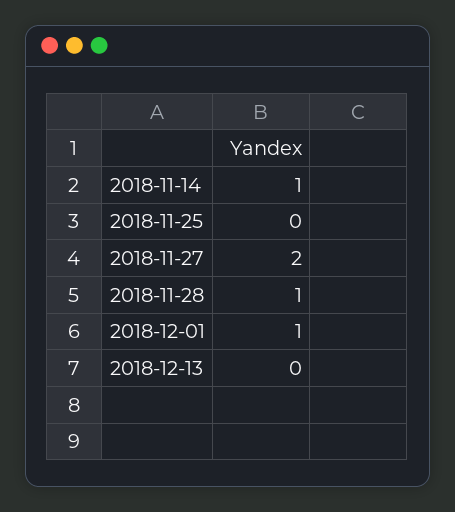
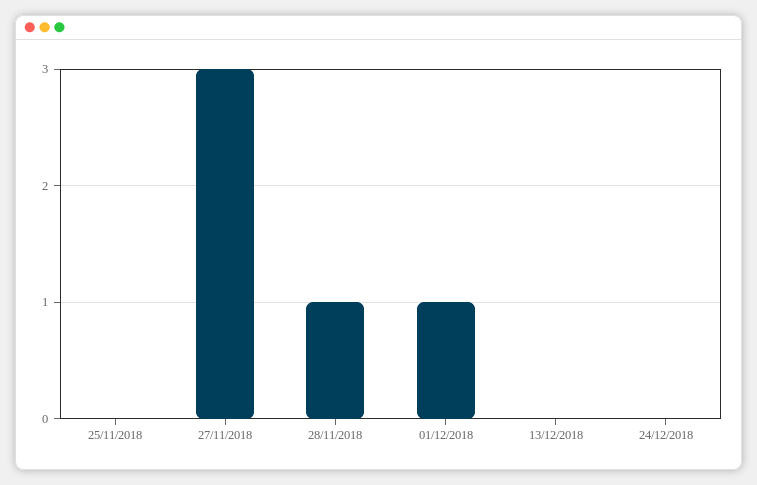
2018-11-14: 1 -> none
2018-11-27: 2 -> 3
24/12/2018: none -> 0

